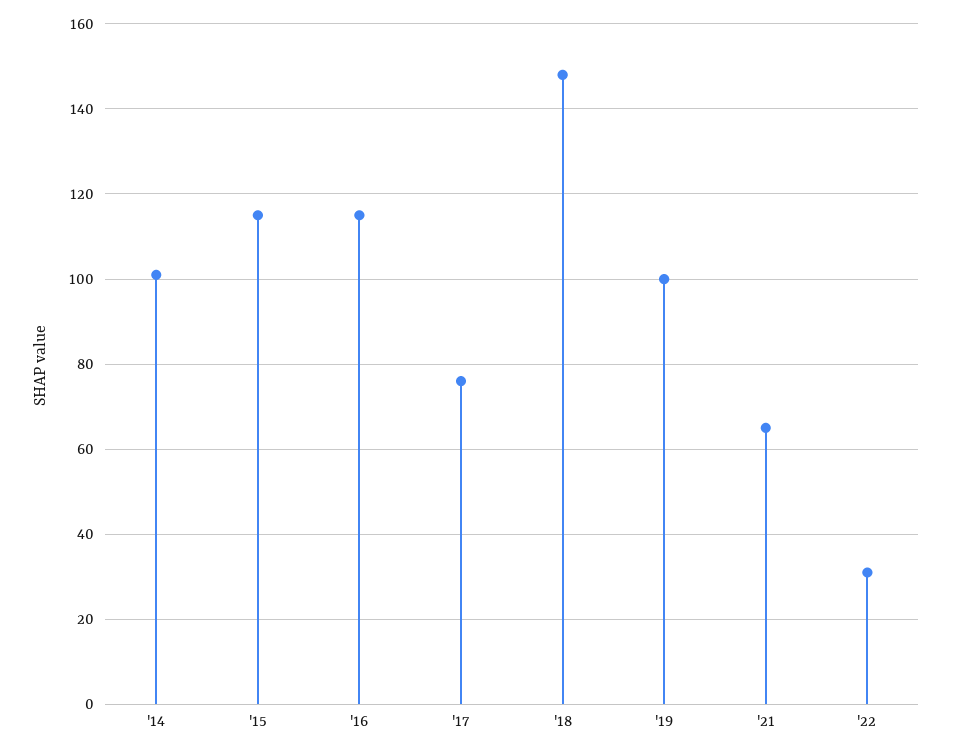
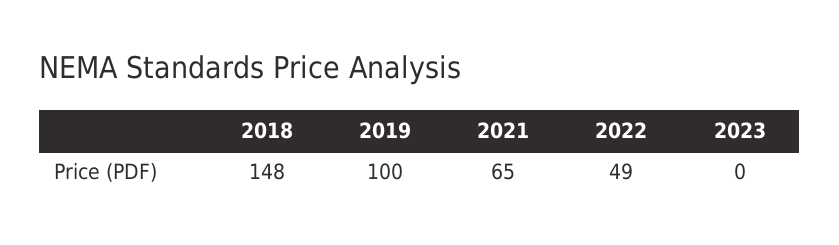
'14: 100 -> none
'15: 115 -> none
'16: 115 -> none
'17: 75 -> none
'22: 30 -> 49
2023: none -> 0

